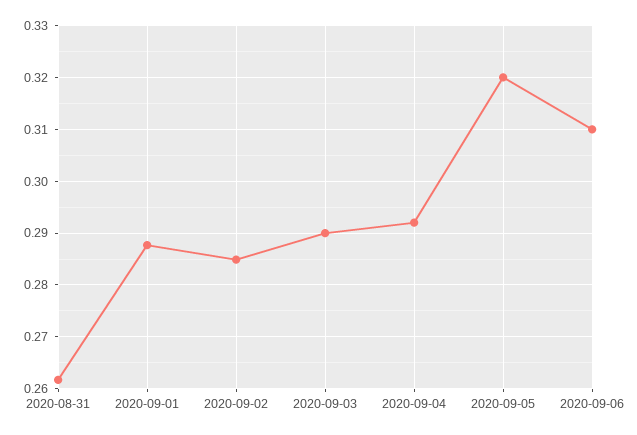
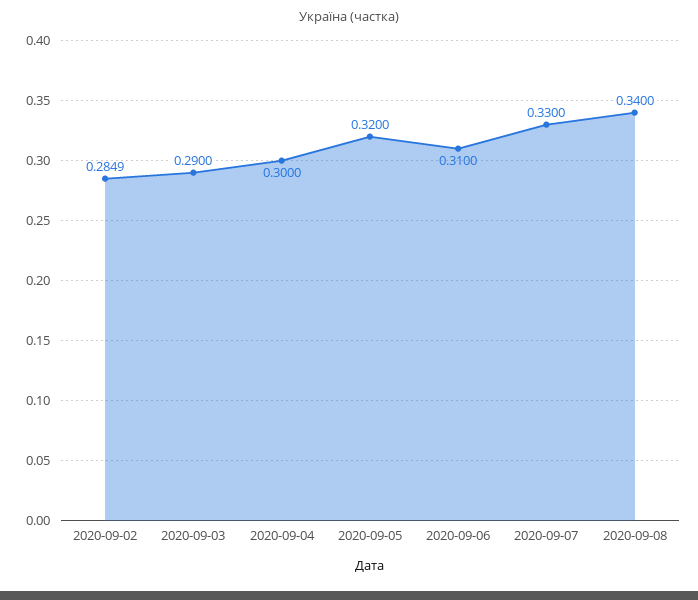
2020-08-31: 0.262 -> none
2020-09-01: 0.288 -> none
2020-09-04: 0.292 -> 0.3
2020-09-07: none -> 0.33
2020-09-08: none -> 0.34

